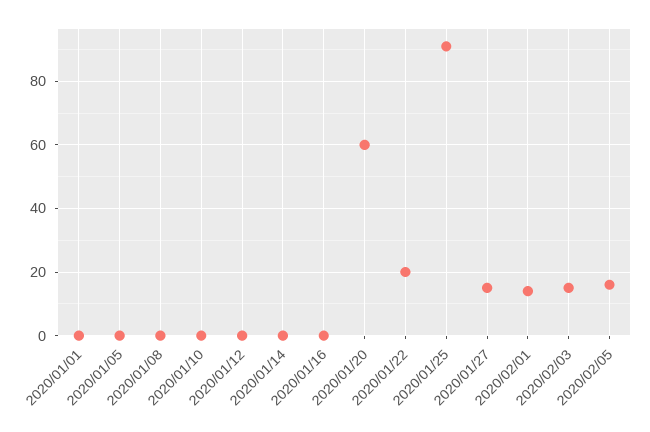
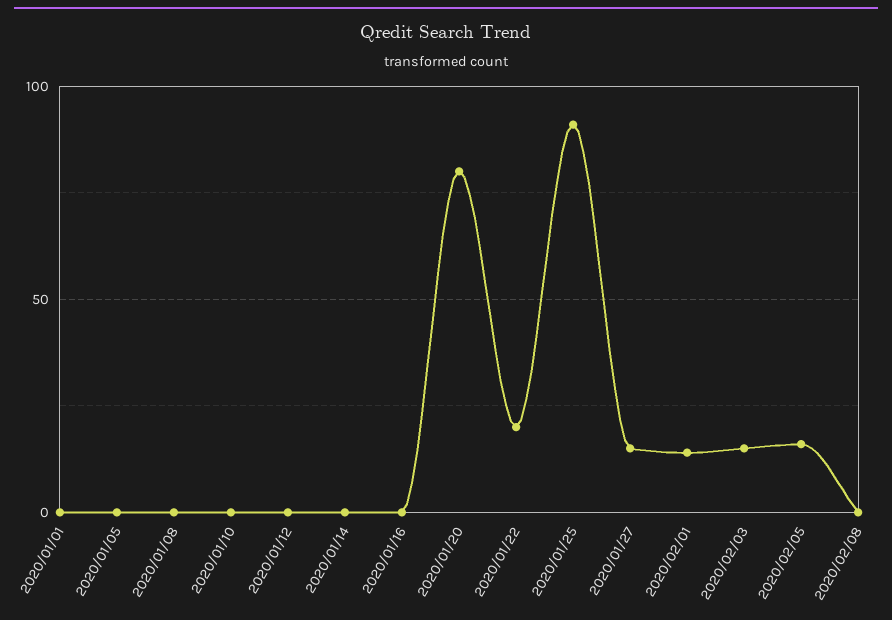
2020/01/20: 60 -> 80
2020/02/08: none -> 0

